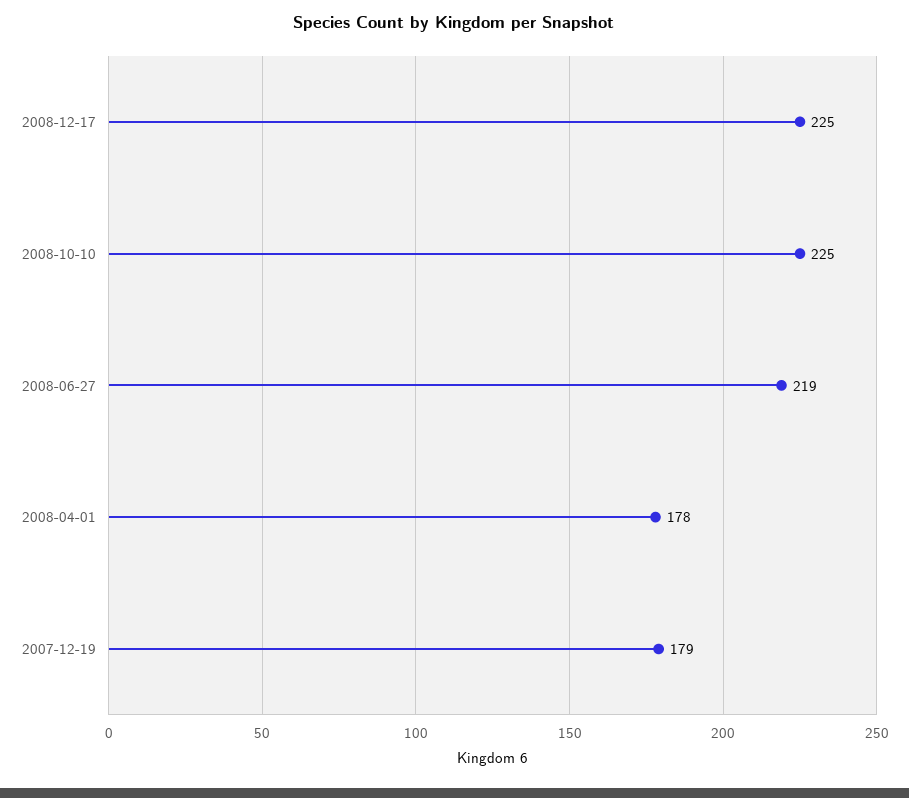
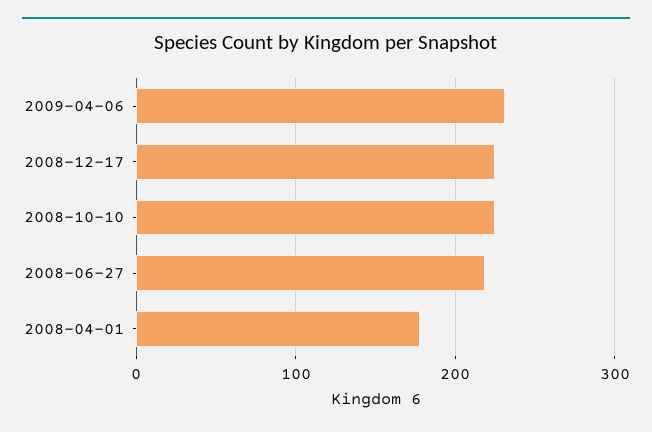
2007-12-19: 179 -> none
2009-04-06: none -> 230

